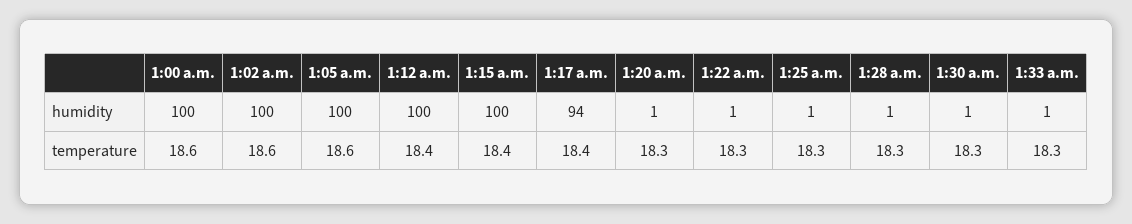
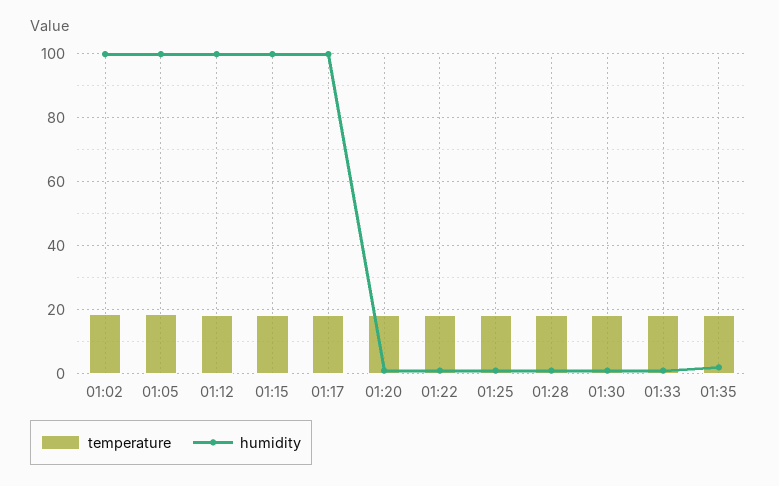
humidity, 1:00 a.m.: 100 -> none
humidity, 1:17 a.m.: 94 -> 100
temperature, 1:00 a.m.: 18.6 -> none
temperature, 01:35: none -> 18
humidity, 01:35: none -> 2

